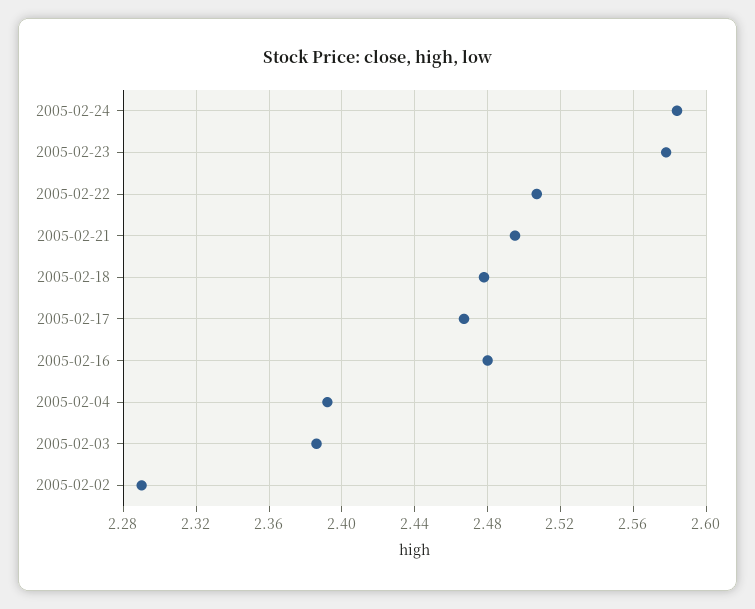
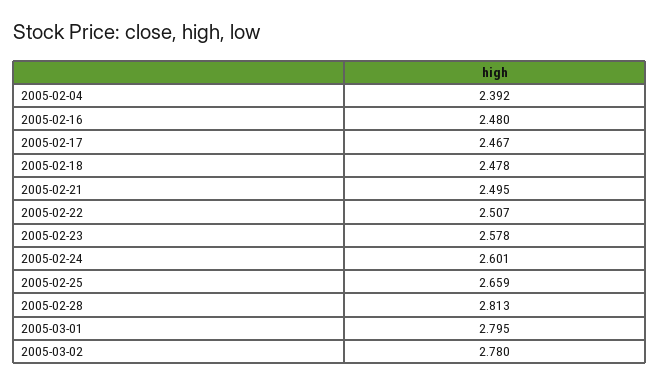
2005-02-24: 2.585 -> 2.601
2005-02-03: 2.385 -> none
2005-02-02: 2.29 -> none
2005-02-25: none -> 2.659
2005-02-28: none -> 2.813
2005-03-01: none -> 2.795
2005-03-02: none -> 2.78

